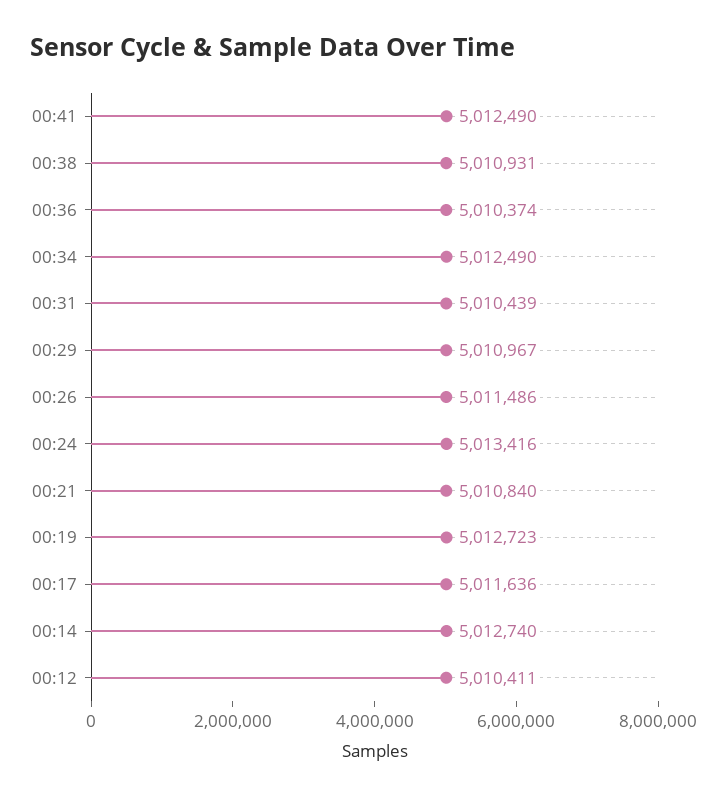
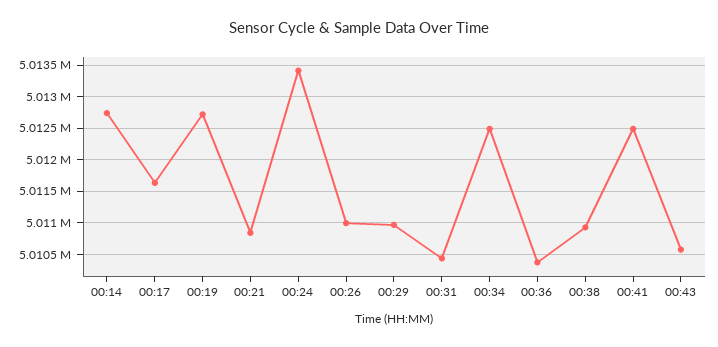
00:26: 5011486 -> 5011000
00:12: 5010411 -> none
00:43: none -> 5010600

